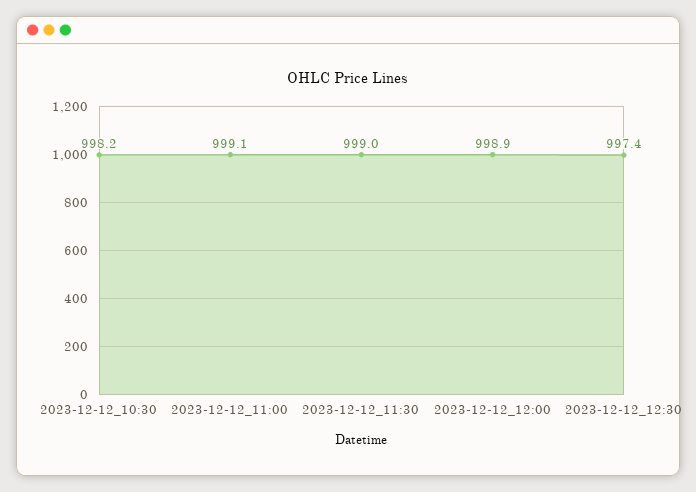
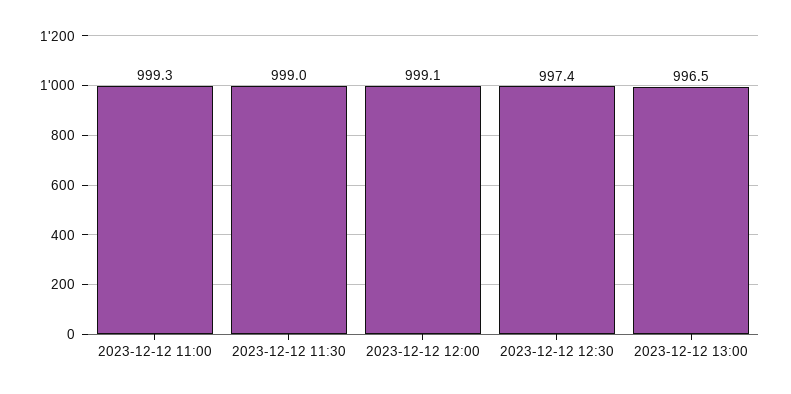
2023-12-12_10:30: 998.2 -> none
2023-12-12_11:00: 999.1 -> 999.3
2023-12-12_12:00: 998.9 -> 999.1
2023-12-12 13:00: none -> 996.5

